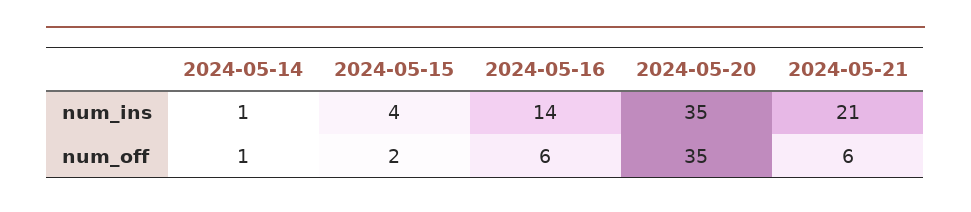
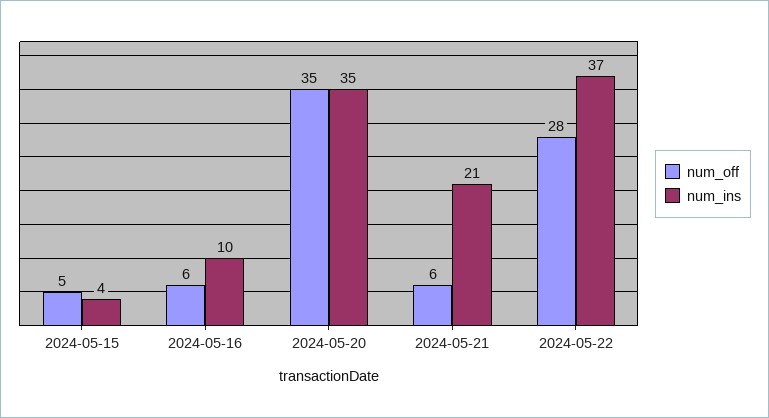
num_ins, 2024-05-14: 1 -> none
num_ins, 2024-05-16: 14 -> 10
num_off, 2024-05-14: 1 -> none
num_off, 2024-05-15: 2 -> 5
num_off, 2024-05-22: none -> 28
num_ins, 2024-05-22: none -> 37

